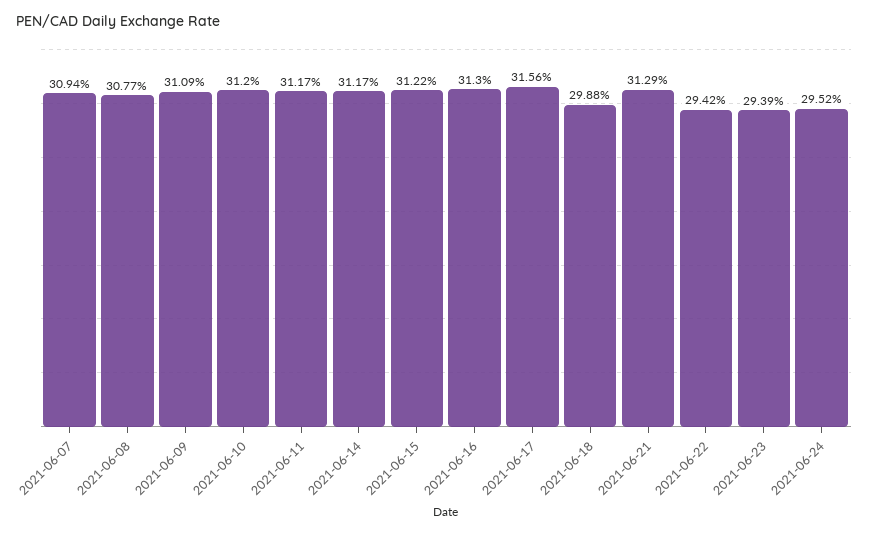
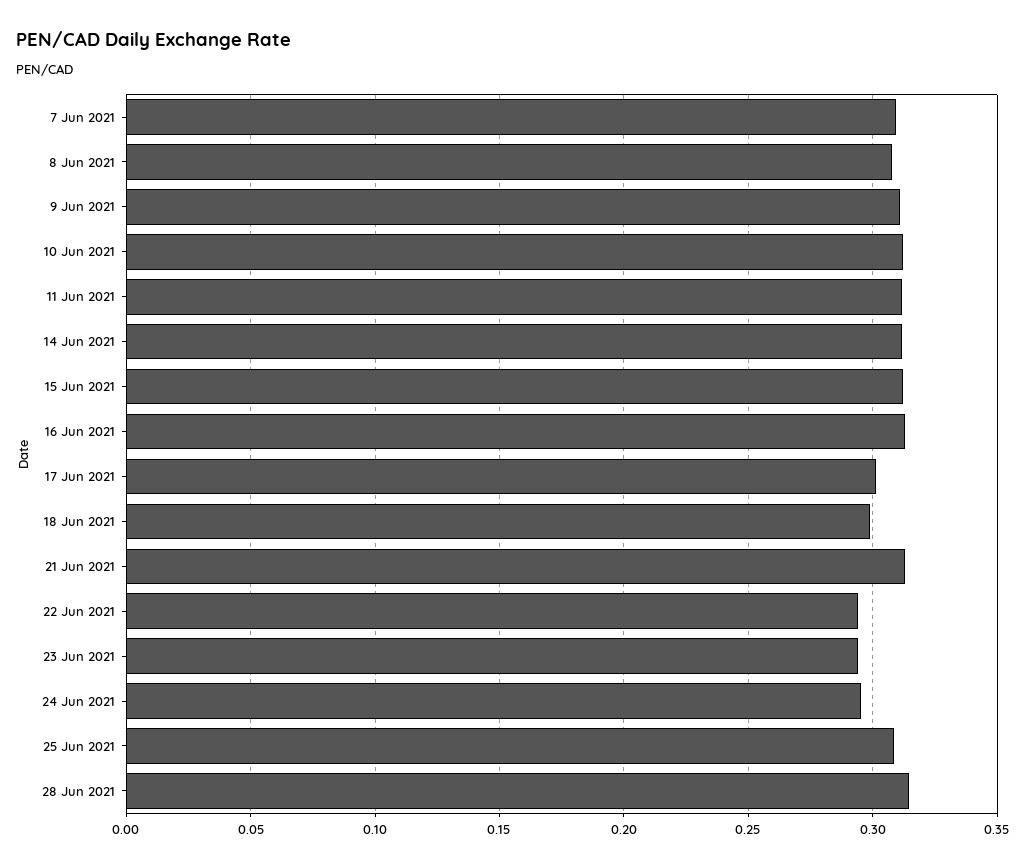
2021-06-17: 0.3156 -> 0.3
25 Jun 2021: none -> 0.31
28 Jun 2021: none -> 0.315

